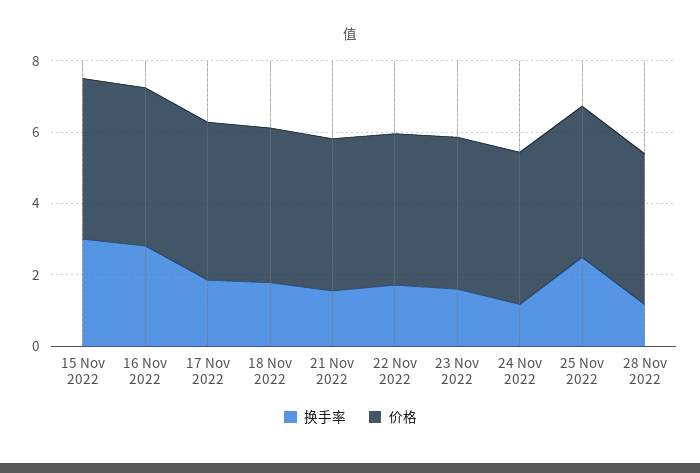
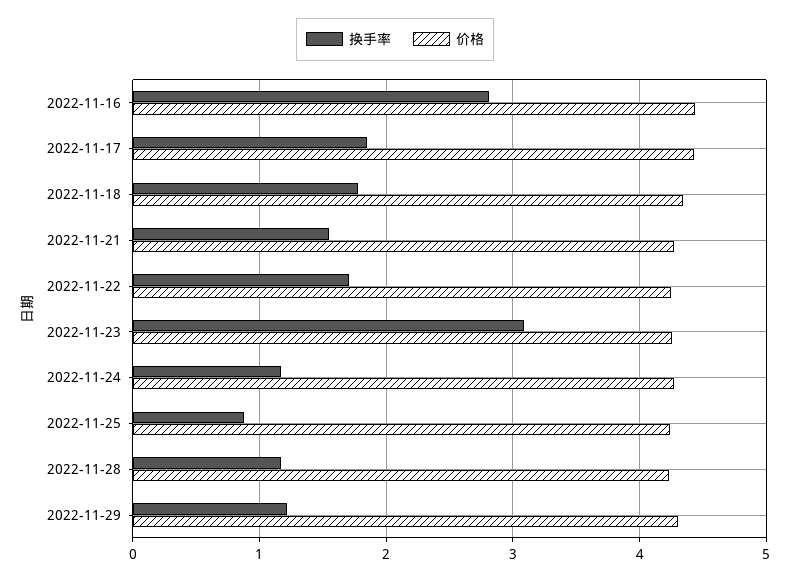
换手率, 15 Nov 2022: 3 -> none
价格, 15 Nov 2022: 4.5 -> none
换手率, 23 Nov 2022: 1.5 -> 3.1
换手率, 25 Nov 2022: 2.5 -> 0.9
换手率, 2022-11-29: none -> 1.2
价格, 2022-11-29: none -> 4.3

